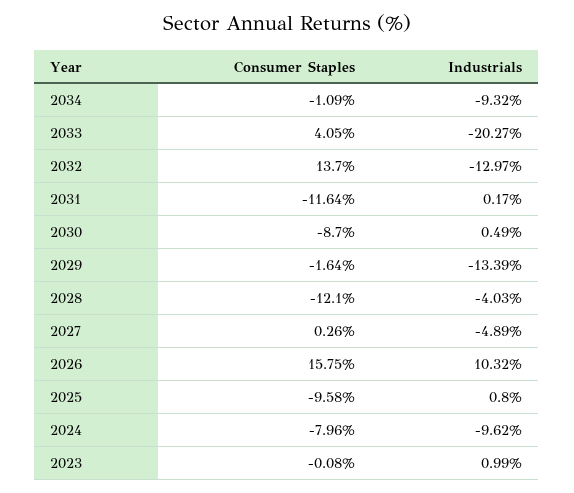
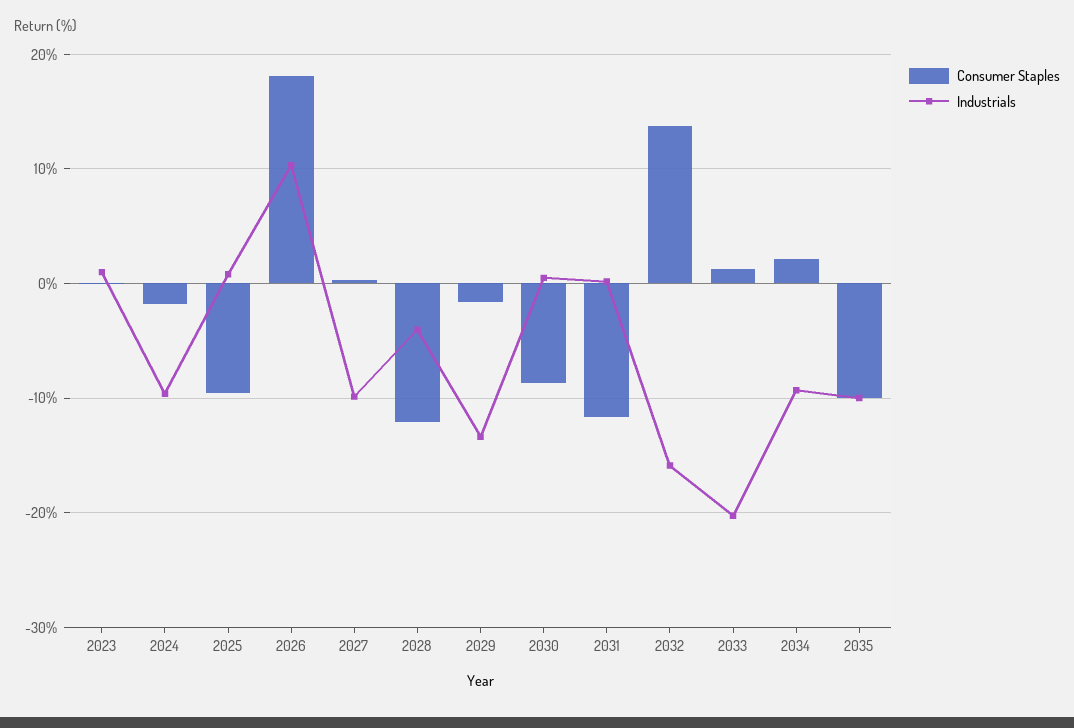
Consumer Staples, 2034: -1.09 -> 2
Consumer Staples, 2033: 4.05 -> 1
Industrials, 2032: -12.97 -> -16
Industrials, 2027: -4.89 -> -10
Consumer Staples, 2026: 15.75 -> 18
Consumer Staples, 2024: -7.96 -> -2
Consumer Staples, 2035: none -> -10
Industrials, 2035: none -> -10

